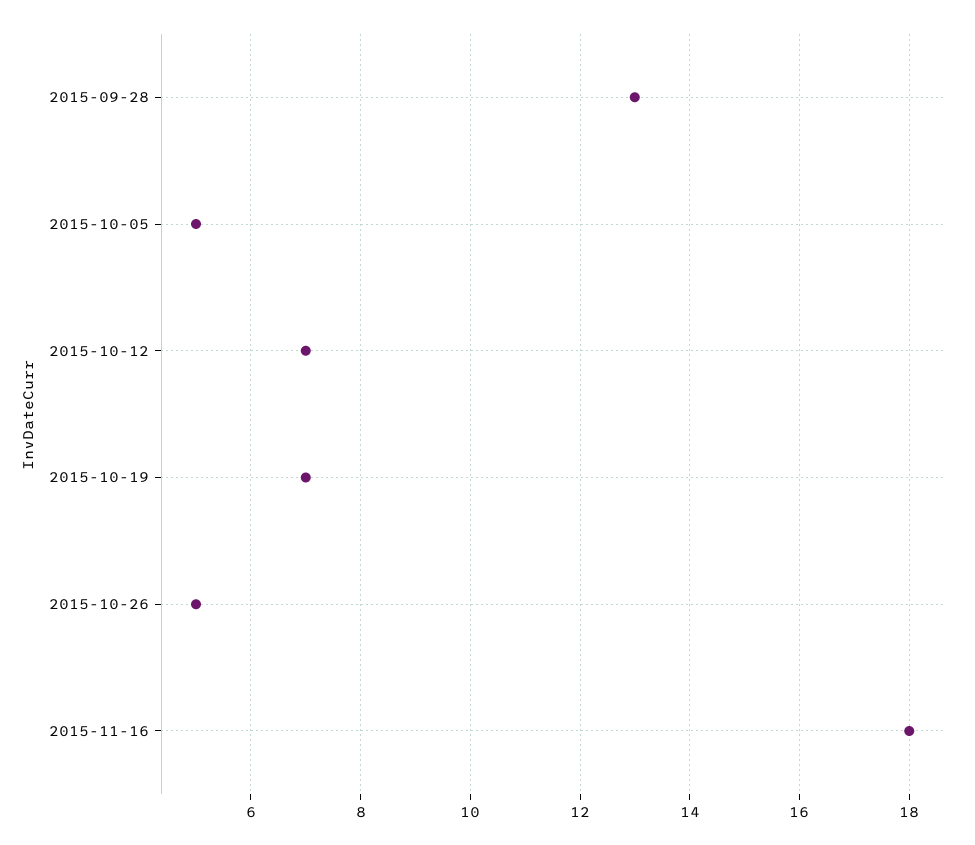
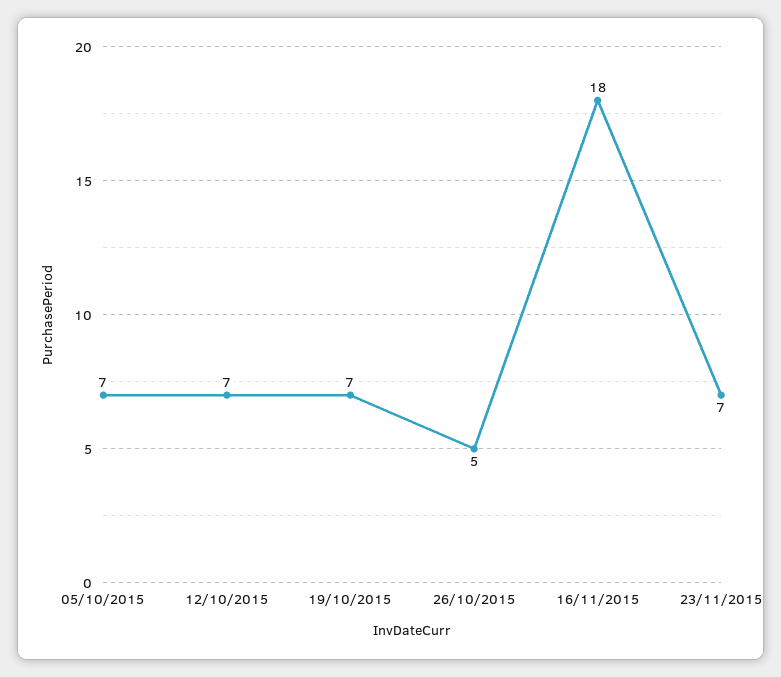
2015-09-28: 13 -> none
2015-10-05: 5 -> 7
23/11/2015: none -> 7

